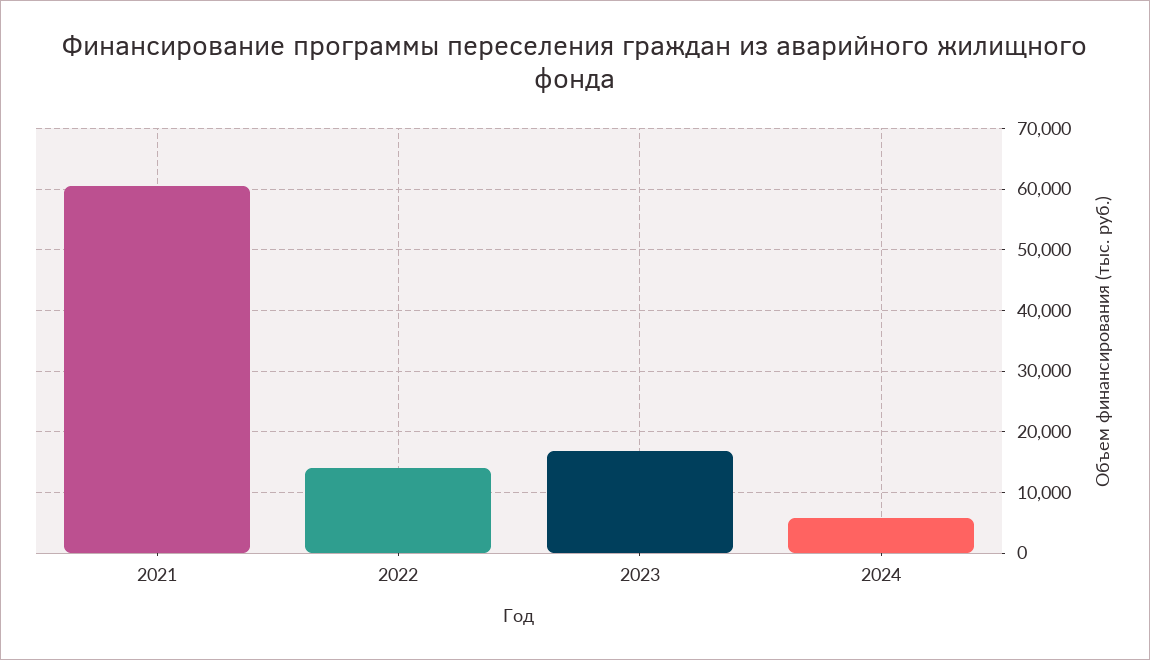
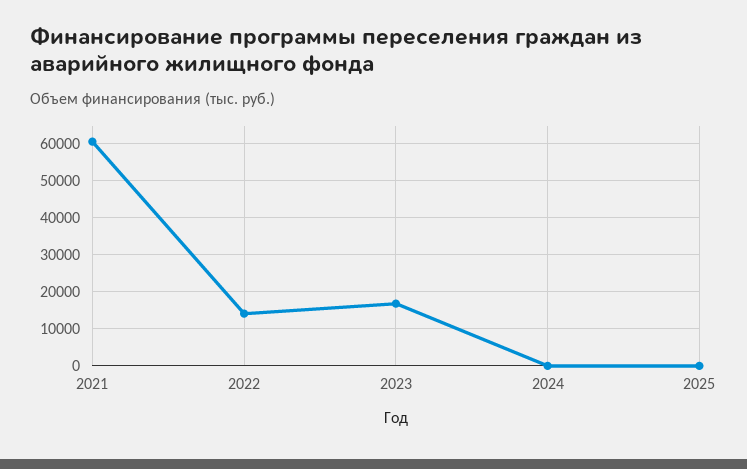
2024: 6000 -> 0
2025: none -> 0

